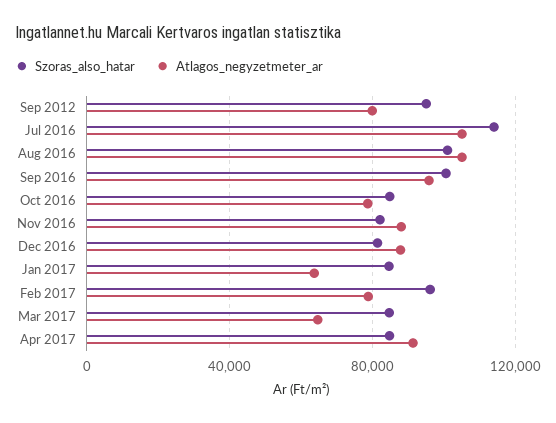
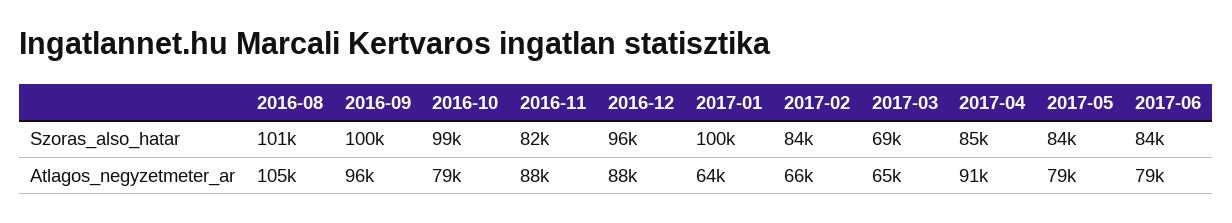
Szoras_also_hatar, Sep 2012: 95000 -> none
Atlagos_negyzetmeter_ar, Sep 2012: 80000 -> none
Szoras_also_hatar, Jul 2016: 115000 -> none
Atlagos_negyzetmeter_ar, Jul 2016: 105000 -> none
Szoras_also_hatar, Oct 2016: 85000 -> 99000
Szoras_also_hatar, Dec 2016: 80000 -> 96000
Szoras_also_hatar, Jan 2017: 85000 -> 100000
Szoras_also_hatar, Feb 2017: 95000 -> 84000
Atlagos_negyzetmeter_ar, Feb 2017: 80000 -> 66000
Szoras_also_hatar, Mar 2017: 85000 -> 69000
Szoras_also_hatar, 2017-05: none -> 84000
Szoras_also_hatar, 2017-06: none -> 84000
Atlagos_negyzetmeter_ar, 2017-05: none -> 79000
Atlagos_negyzetmeter_ar, 2017-06: none -> 79000

